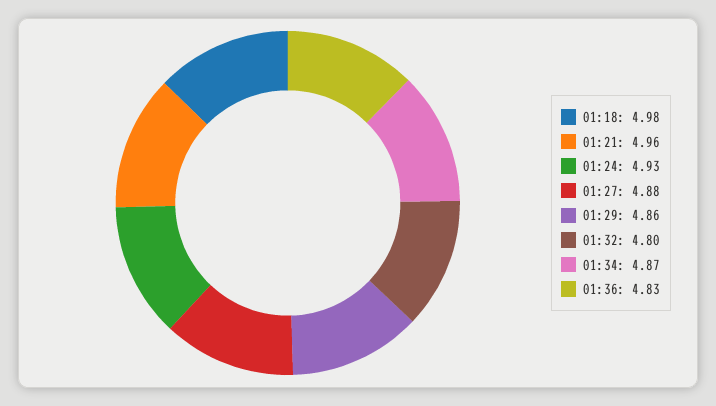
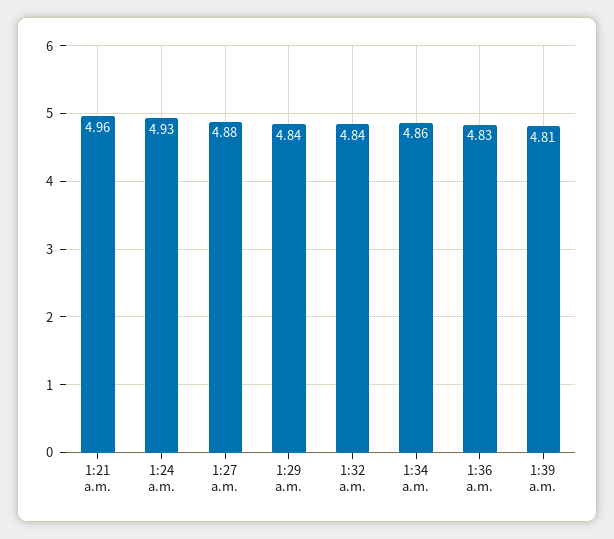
01:18: 4.98 -> none
01:29: 4.86 -> 4.84
01:32: 4.8 -> 4.84
01:34: 4.87 -> 4.86
1:39 a.m.: none -> 4.81

